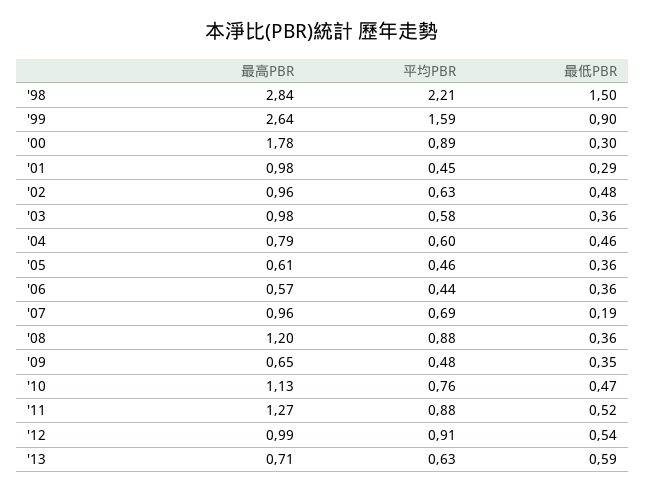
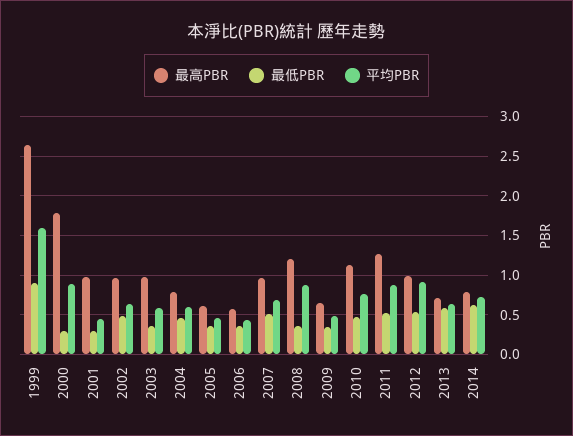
最高PBR, '98: 2.84 -> none
平均PBR, '98: 2.21 -> none
最低PBR, '98: 1.5 -> none
最低PBR, '07: 0.19 -> 0.5
最高PBR, 2014: none -> 0.8
最低PBR, 2014: none -> 0.6
平均PBR, 2014: none -> 0.7

